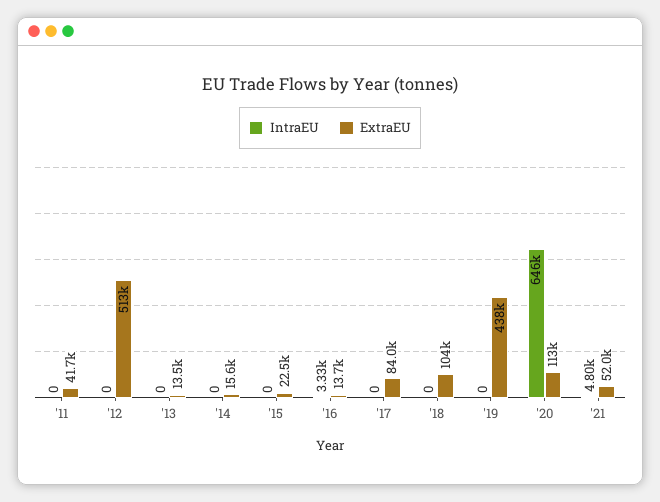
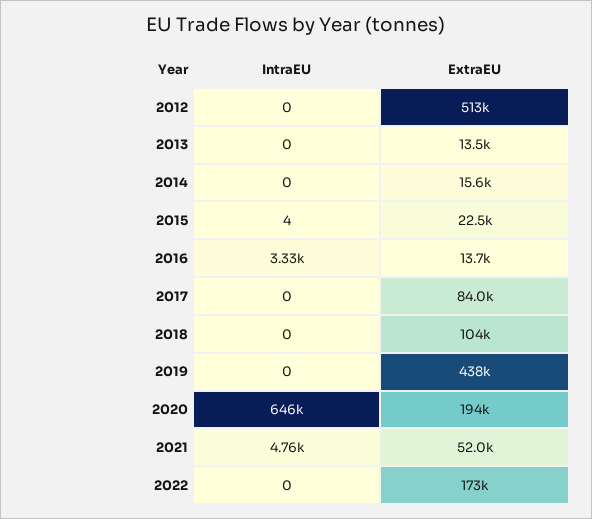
IntraEU, '11: 0 -> none
ExtraEU, '11: 41700 -> none
IntraEU, '15: 0 -> 4
ExtraEU, '20: 113000 -> 194000
IntraEU, '21: 4800 -> 4760
IntraEU, 2022: none -> 0
ExtraEU, 2022: none -> 173000

